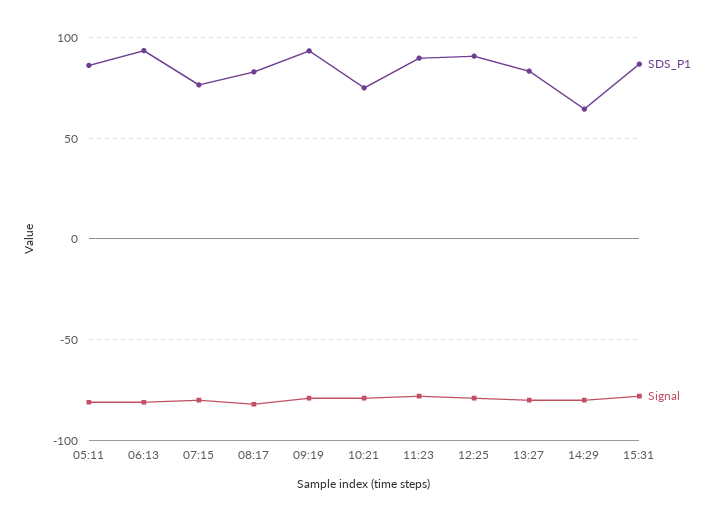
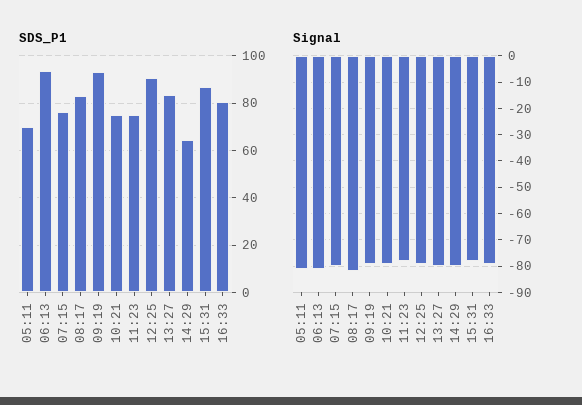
SDS_P1, 05:11: 85 -> 70
SDS_P1, 11:23: 90 -> 75
SDS_P1, 16:33: none -> 80
Signal, 16:33: none -> -80

